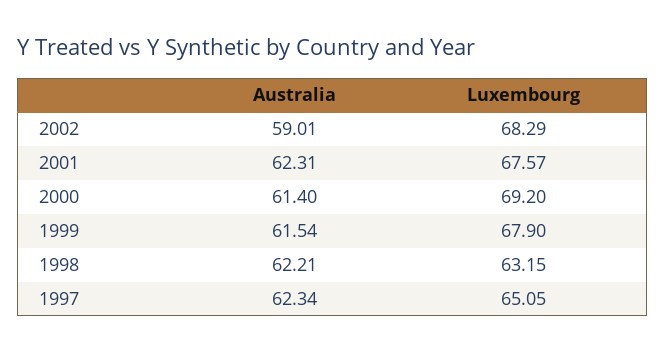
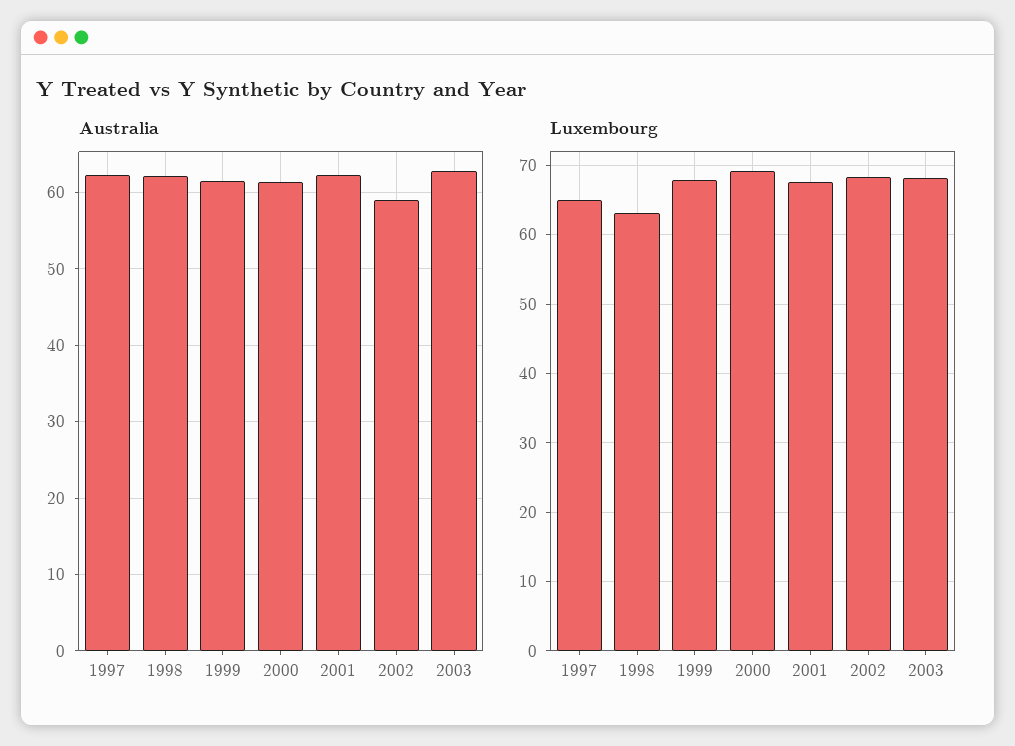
Australia, 2003: none -> 63
Luxembourg, 2003: none -> 68

